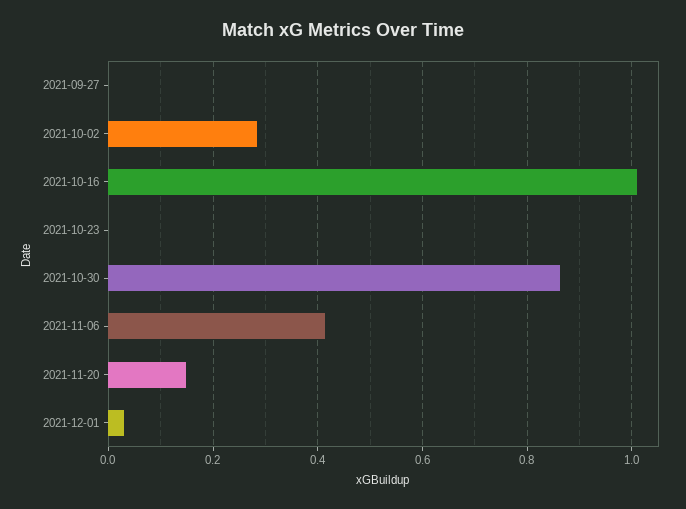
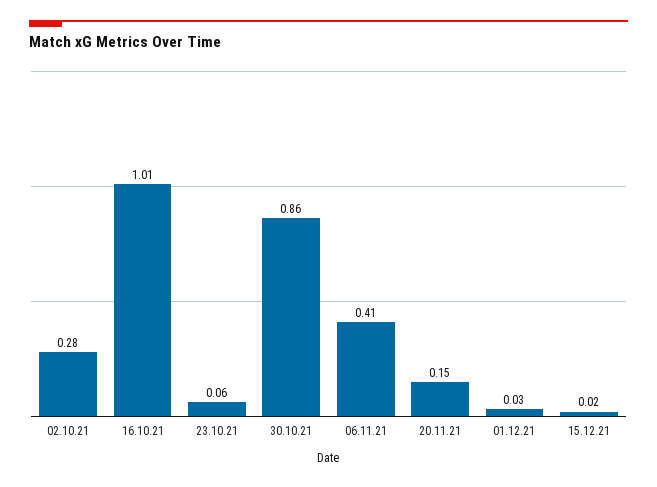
2021-09-27: 0 -> none
2021-10-23: 0 -> 0.06
15.12.21: none -> 0.02

